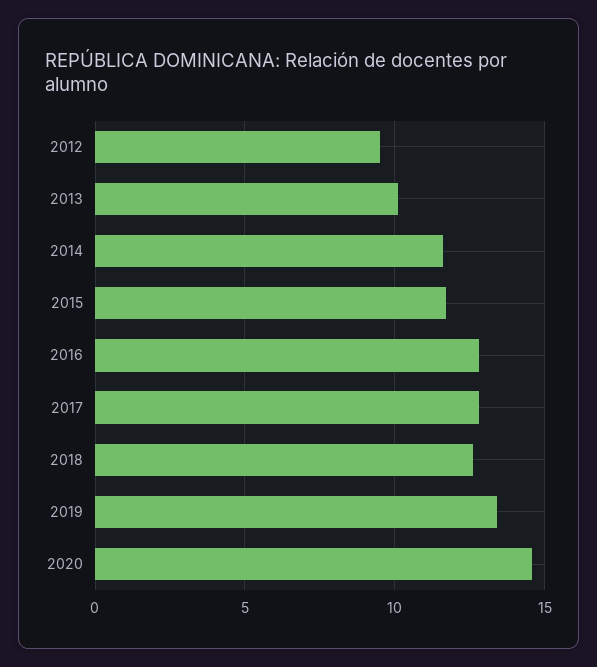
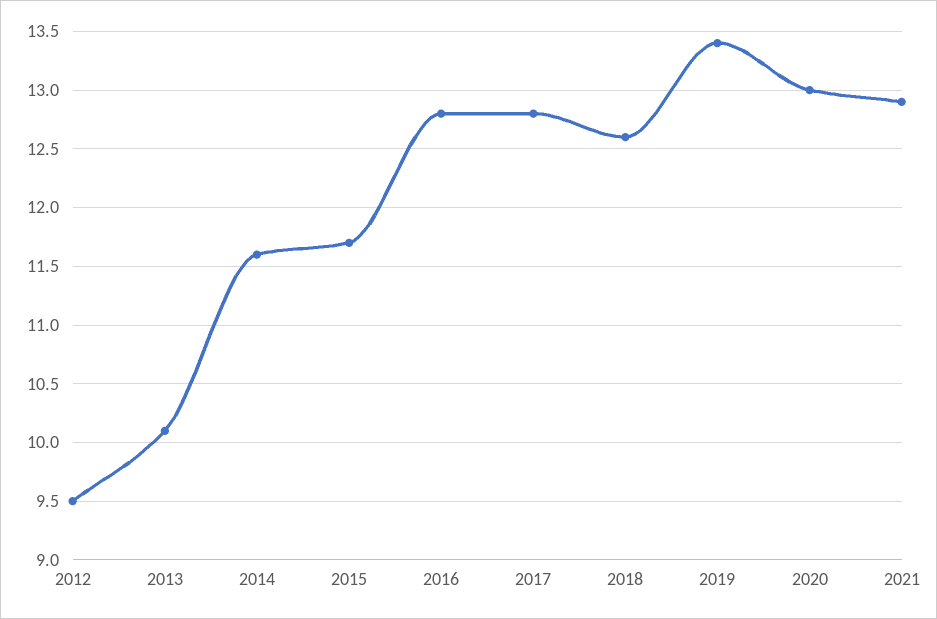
2020: 14.5 -> 13
2021: none -> 12.9

